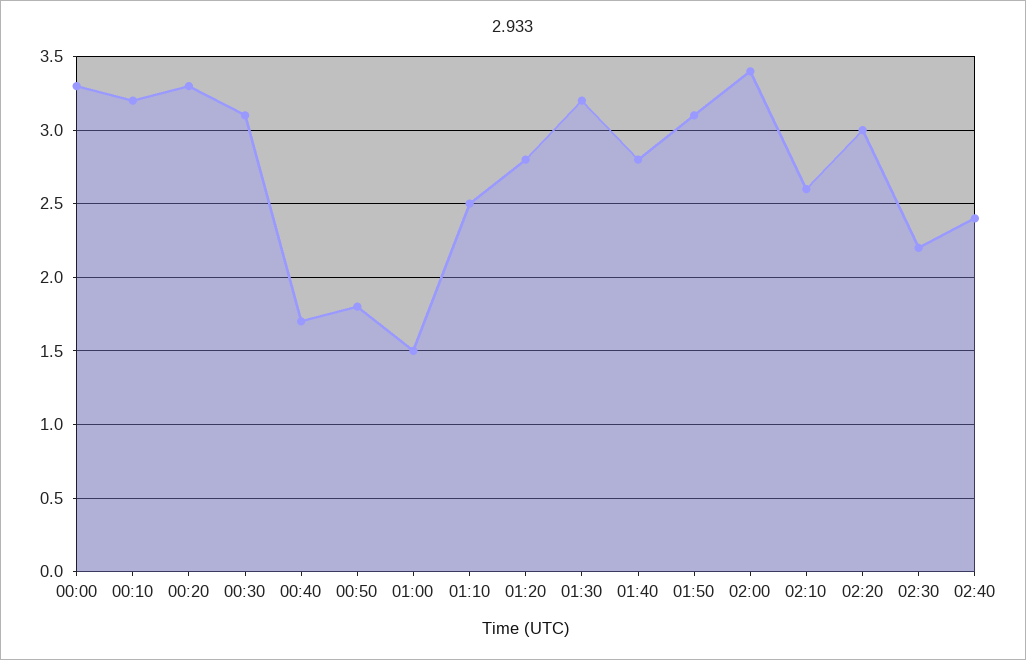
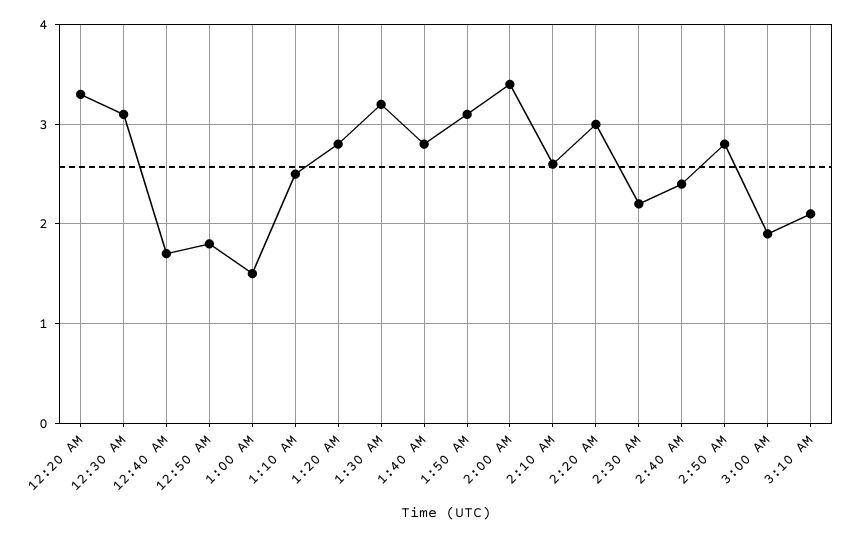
00:00: 3.3 -> none
00:10: 3.2 -> none
2:50 AM: none -> 2.8
3:00 AM: none -> 1.9
3:10 AM: none -> 2.1

